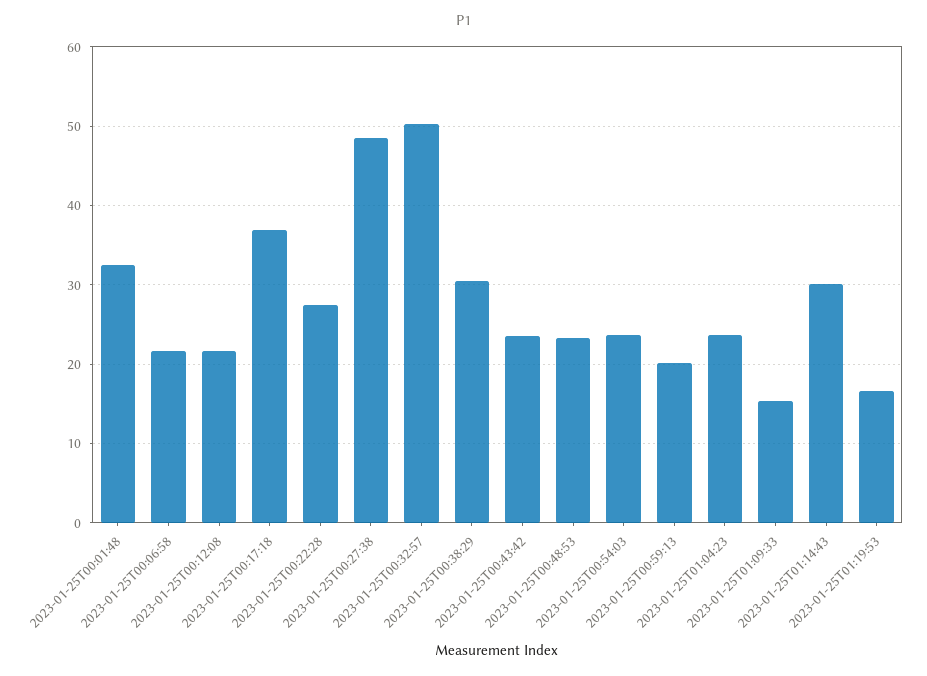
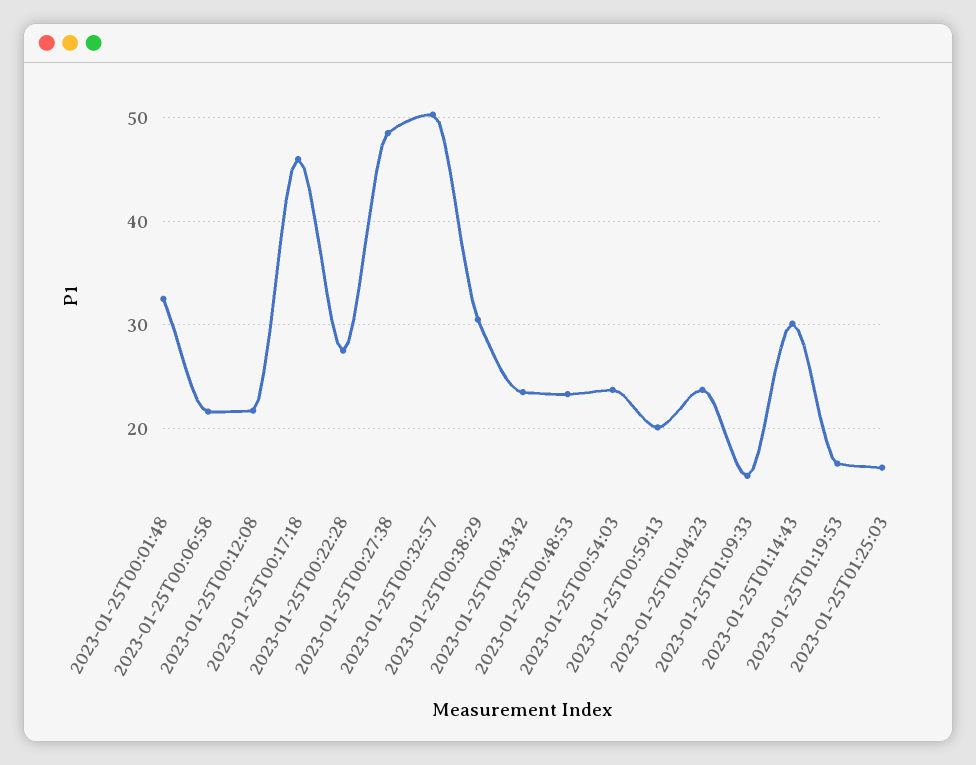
2023-01-25T00:17:18: 37 -> 46
2023-01-25T01:25:03: none -> 16

